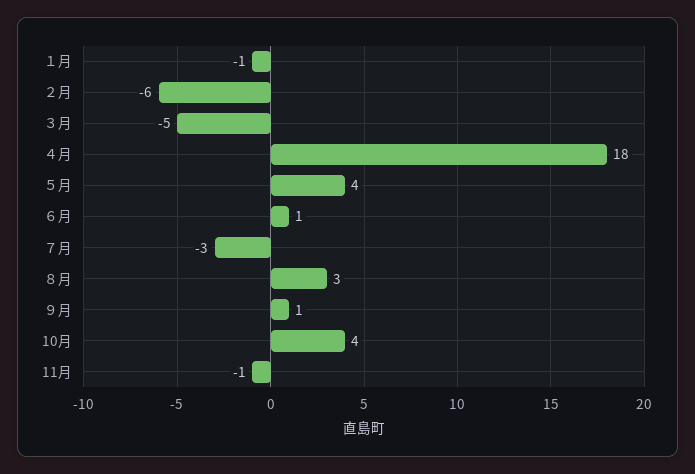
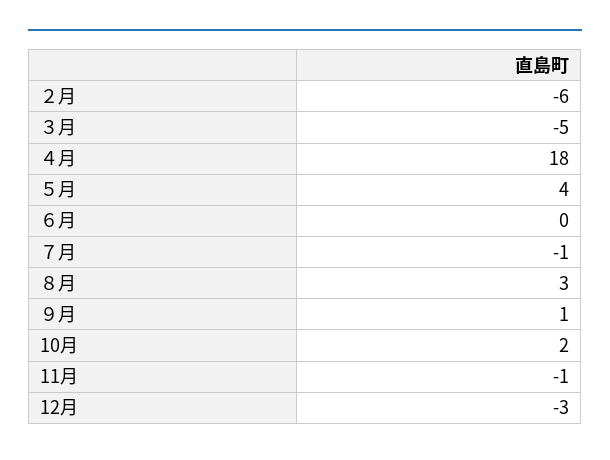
１月: -1 -> none
６月: 1 -> 0
７月: -3 -> -1
10月: 4 -> 2
12月: none -> -3

